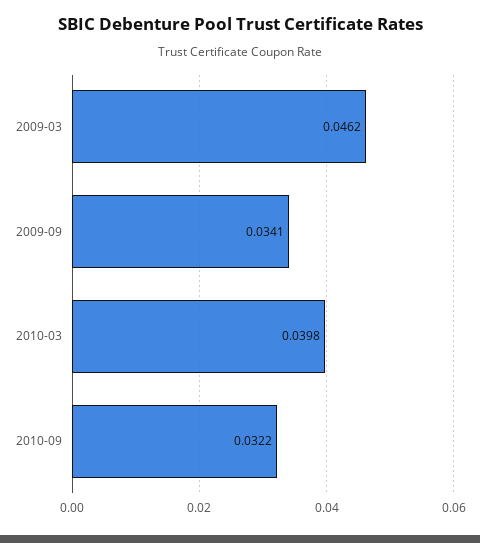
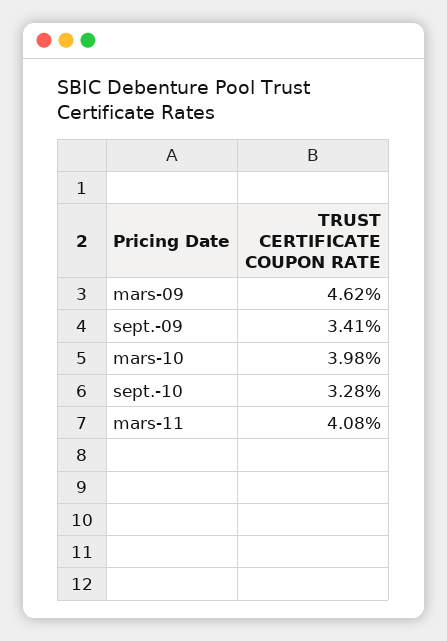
2010-09: 0.0322 -> 0.0328
mars-11: none -> 0.0408

